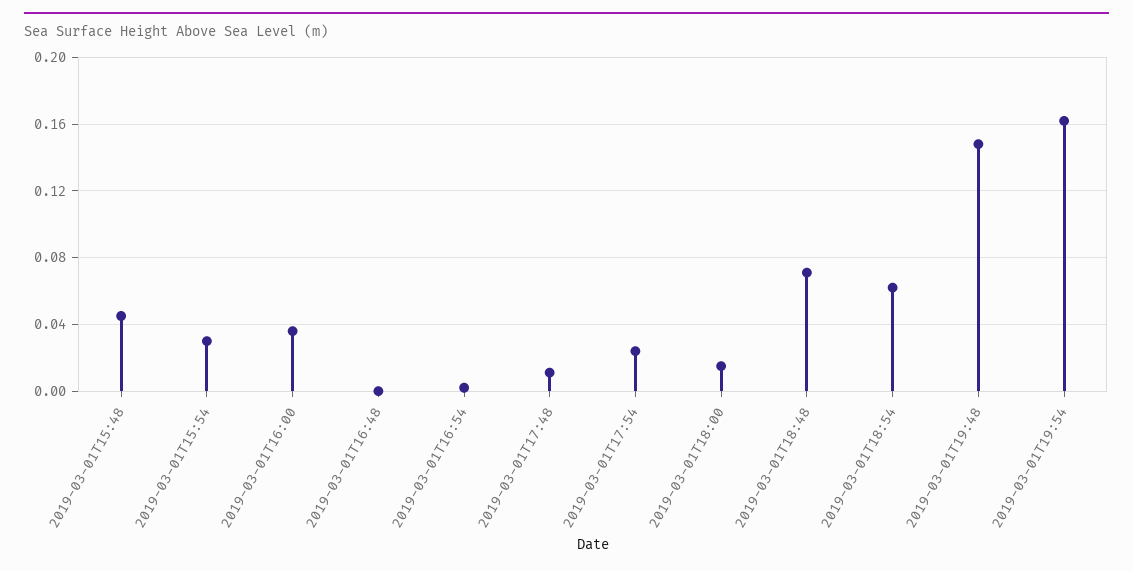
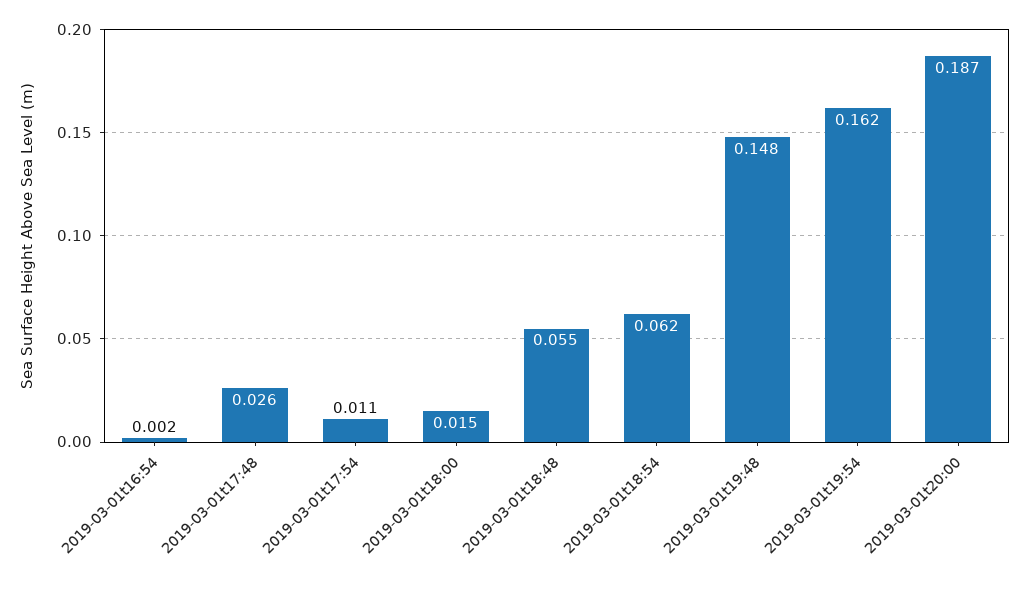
2019-03-01T15:48: 0.045 -> none
2019-03-01T15:54: 0.03 -> none
2019-03-01T16:00: 0.035 -> none
2019-03-01T16:48: 0 -> none
2019-03-01T17:48: 0.01 -> 0.026
2019-03-01T17:54: 0.025 -> 0.011
2019-03-01T18:48: 0.07 -> 0.055
2019-03-01t20:00: none -> 0.187

